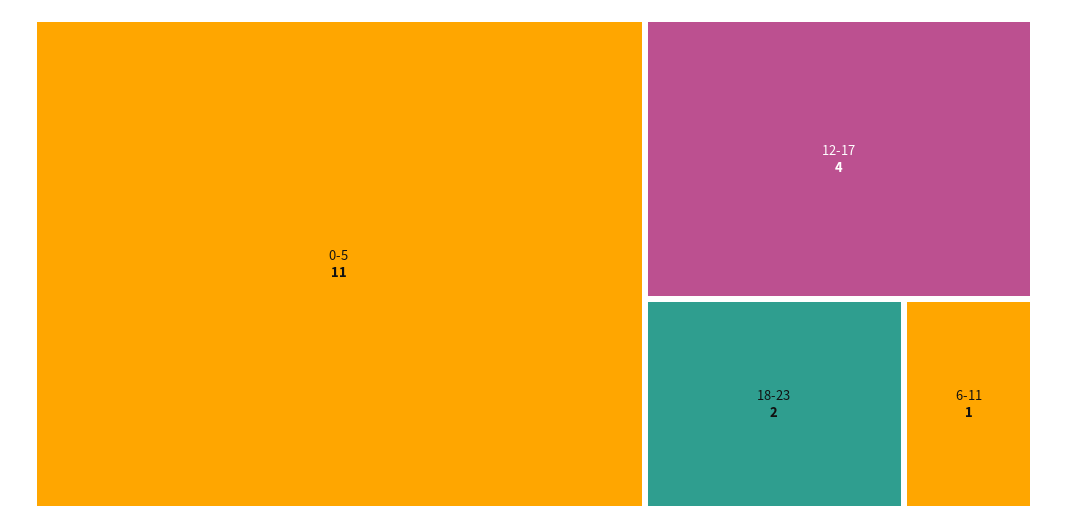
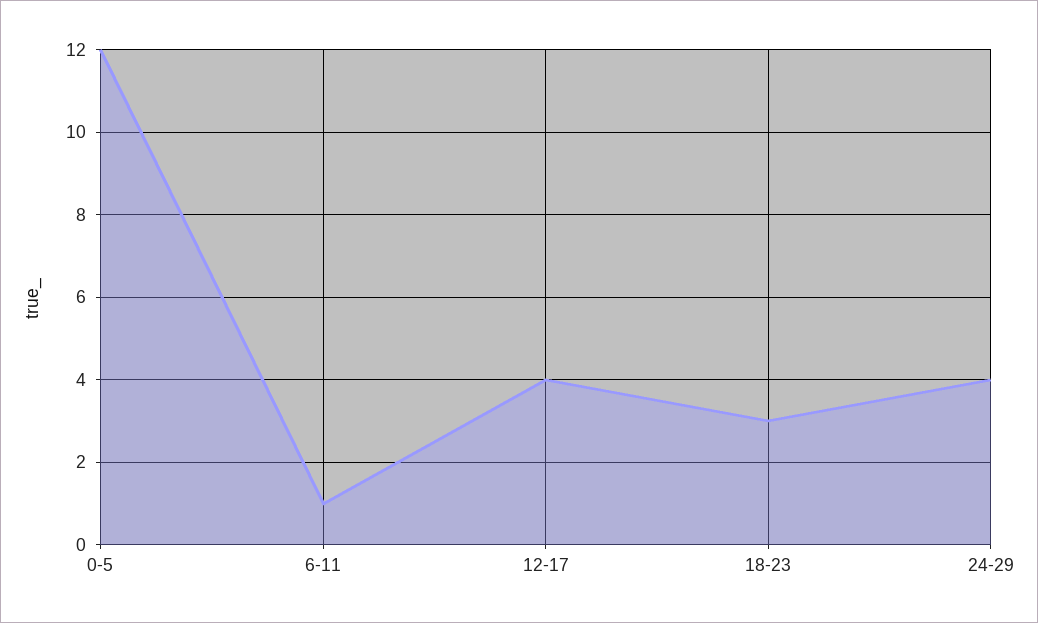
0-5: 11 -> 12
18-23: 2 -> 3
24-29: none -> 4

